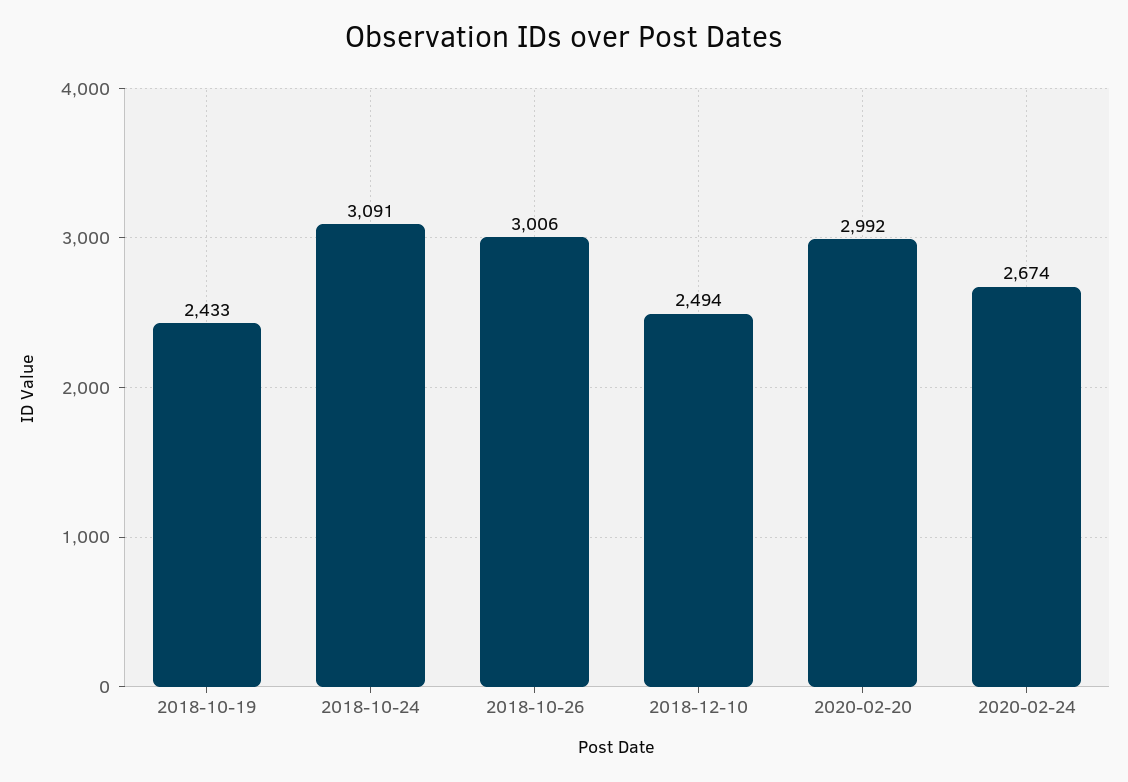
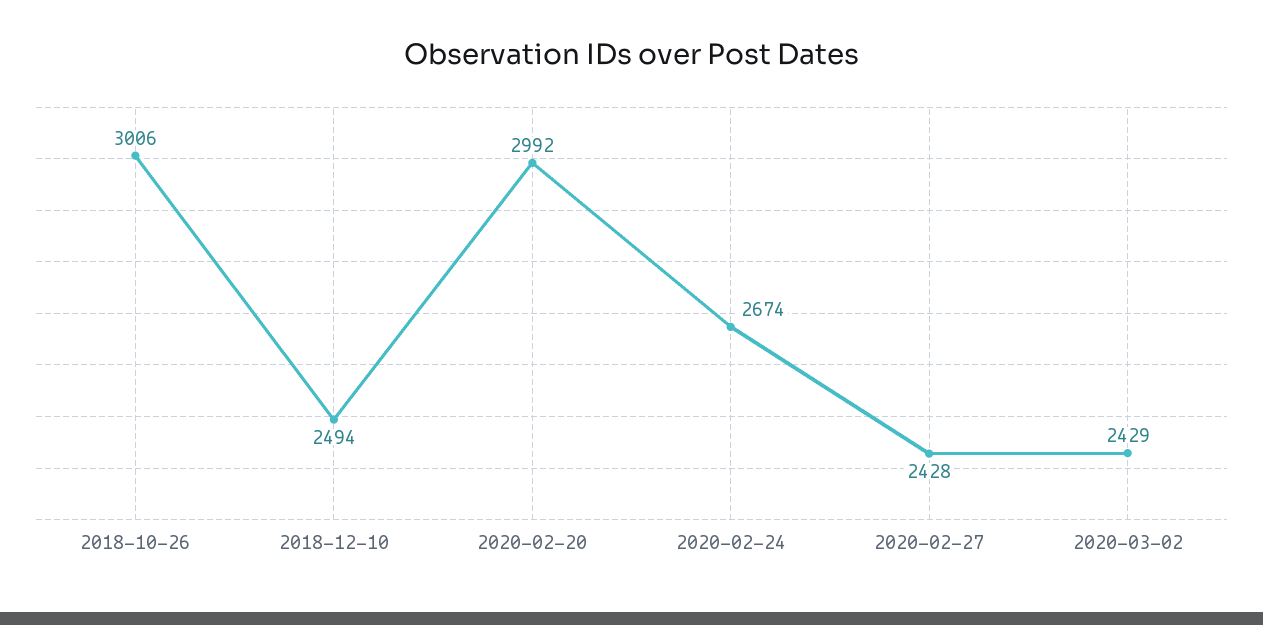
2018-10-19: 2433 -> none
2018-10-24: 3091 -> none
2020-02-27: none -> 2428
2020-03-02: none -> 2429

